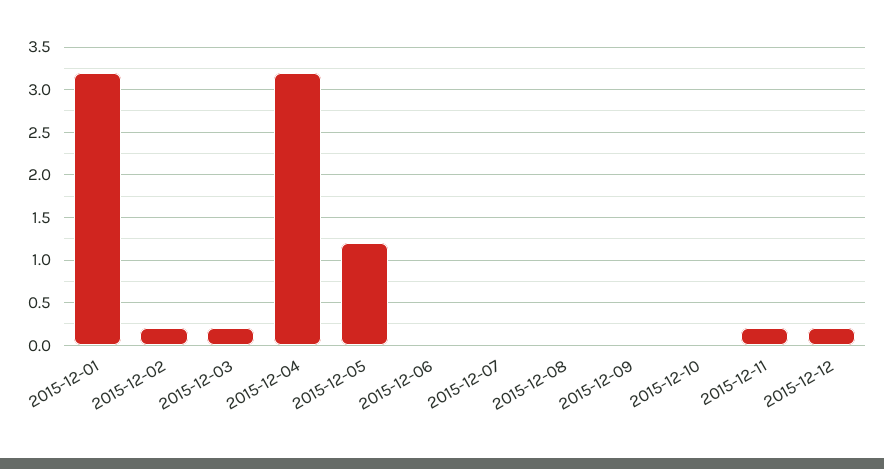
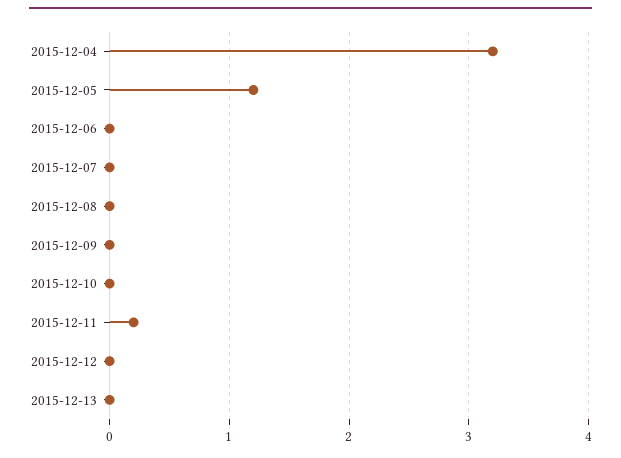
2015-12-01: 3.2 -> none
2015-12-02: 0.2 -> none
2015-12-03: 0.2 -> none
2015-12-12: 0.2 -> 0
2015-12-13: none -> 0

